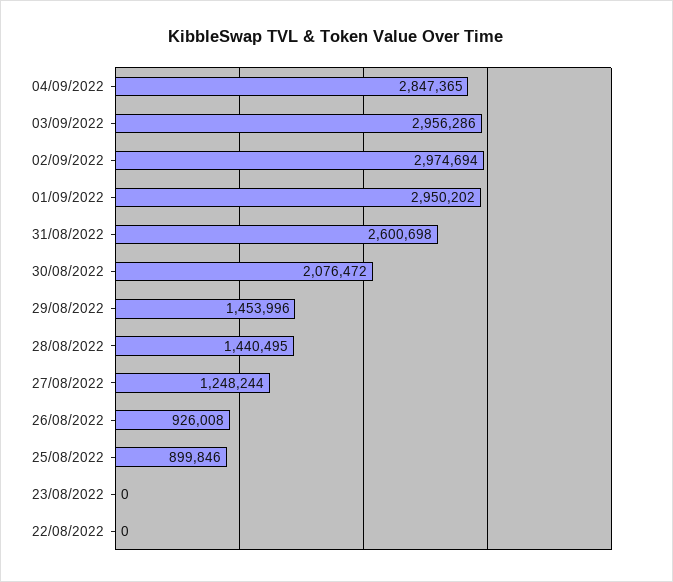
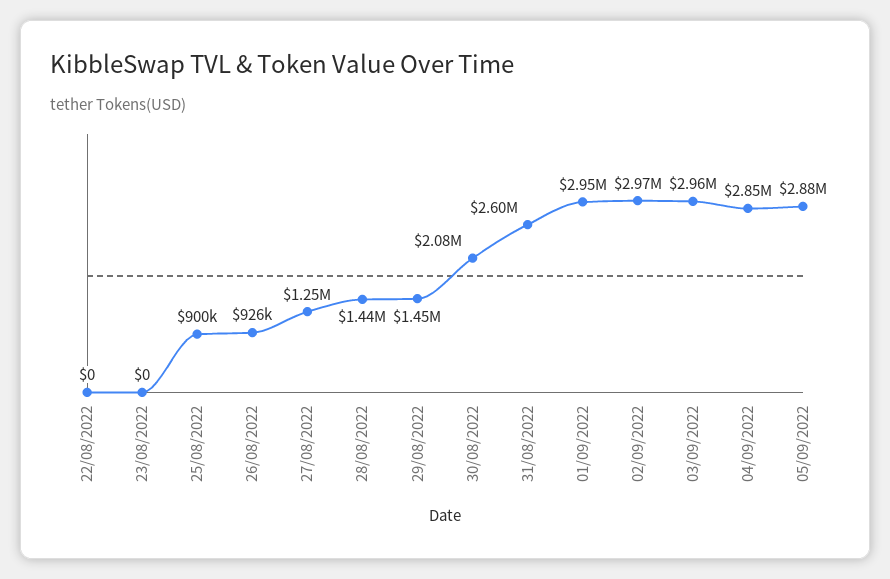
05/09/2022: none -> 2880000

